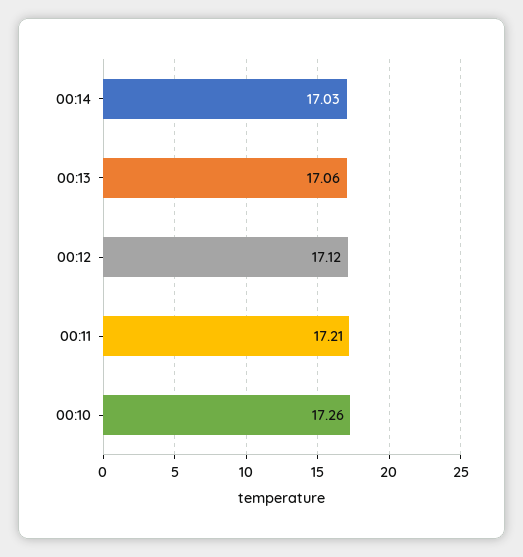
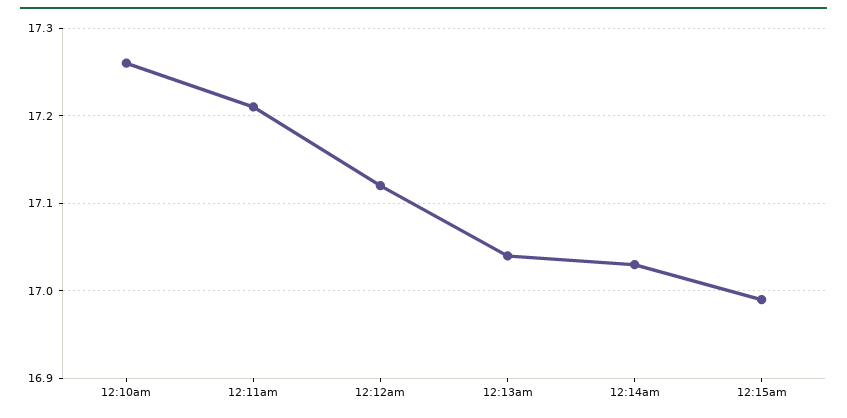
00:13: 17.06 -> 17.04
12:15am: none -> 16.99

